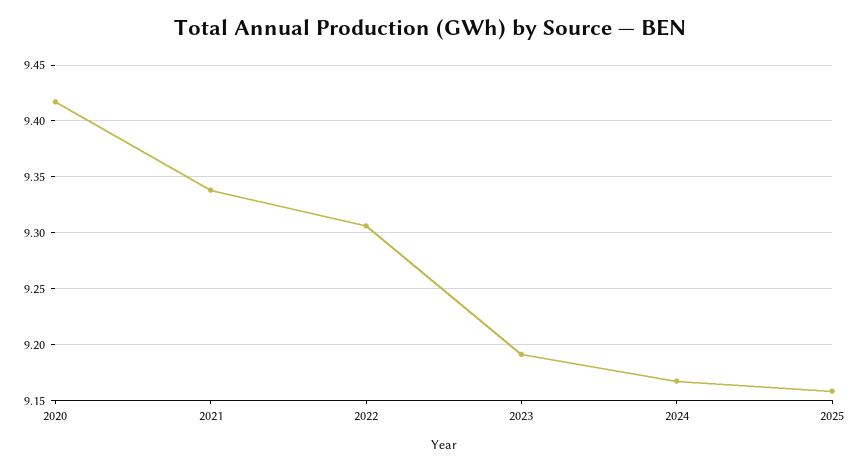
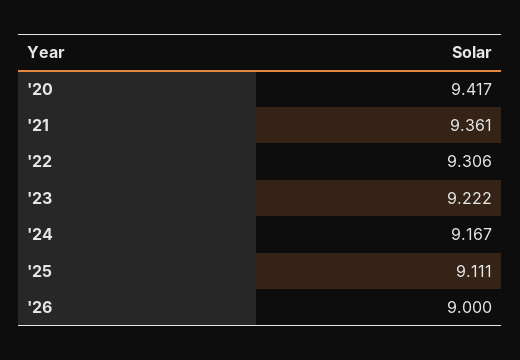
2021: 9.34 -> 9.361
2023: 9.19 -> 9.222
2025: 9.16 -> 9.111
'26: none -> 9

